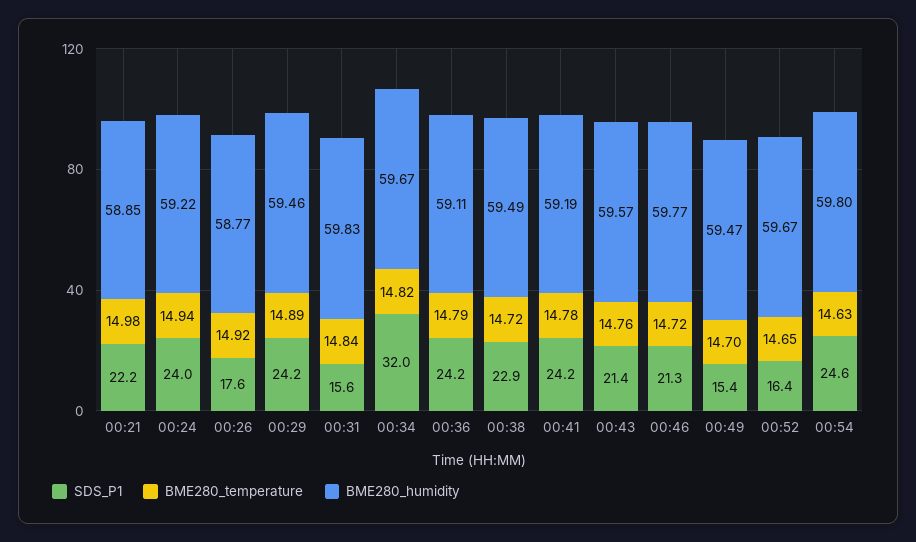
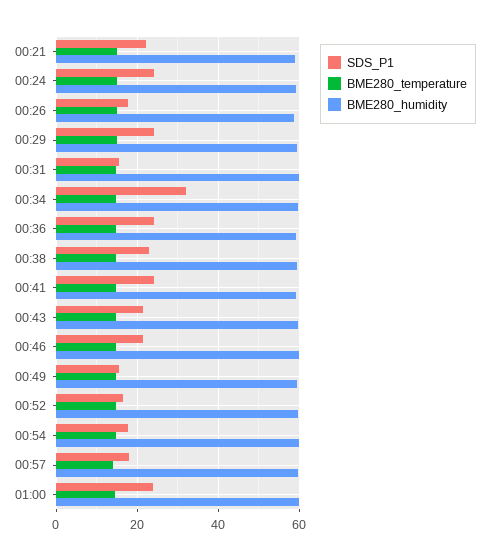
SDS_P1, 00:54: 24.6 -> 18
SDS_P1, 00:57: none -> 18
BME280_temperature, 00:57: none -> 14
BME280_humidity, 00:57: none -> 60
SDS_P1, 01:00: none -> 24
BME280_temperature, 01:00: none -> 14
BME280_humidity, 01:00: none -> 60

